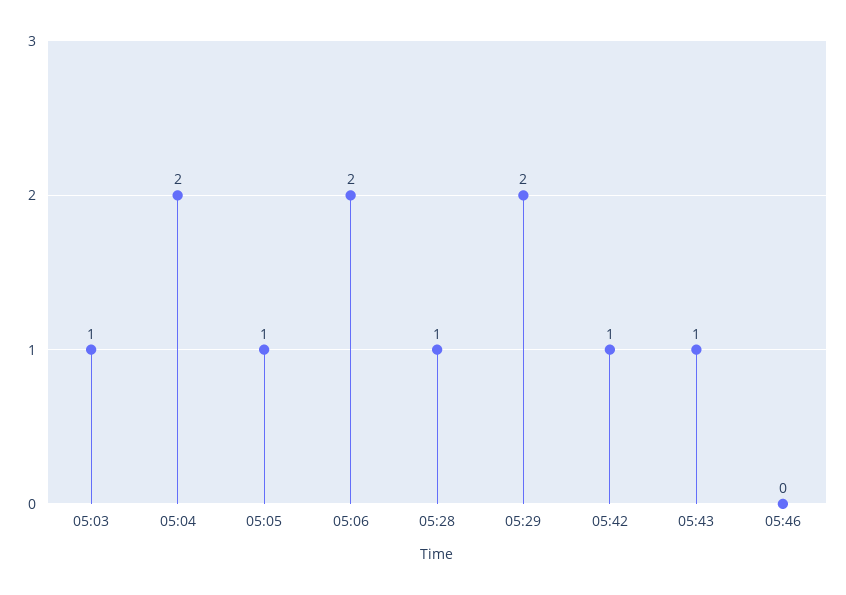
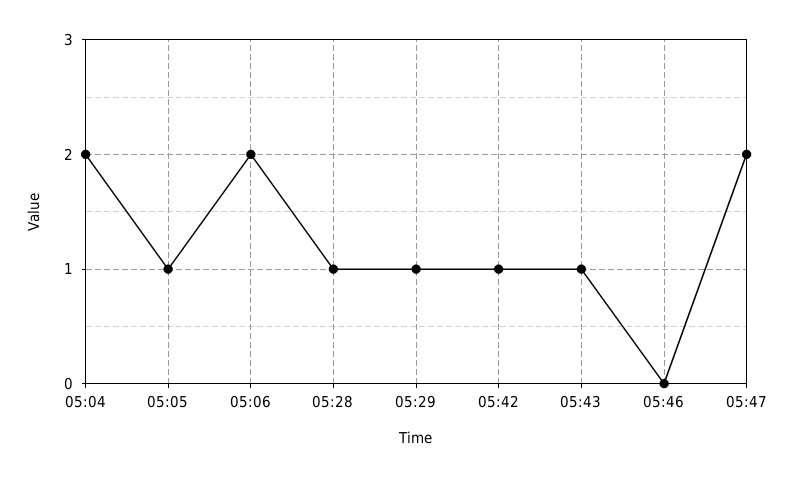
05:03: 1 -> none
05:29: 2 -> 1
05:47: none -> 2

